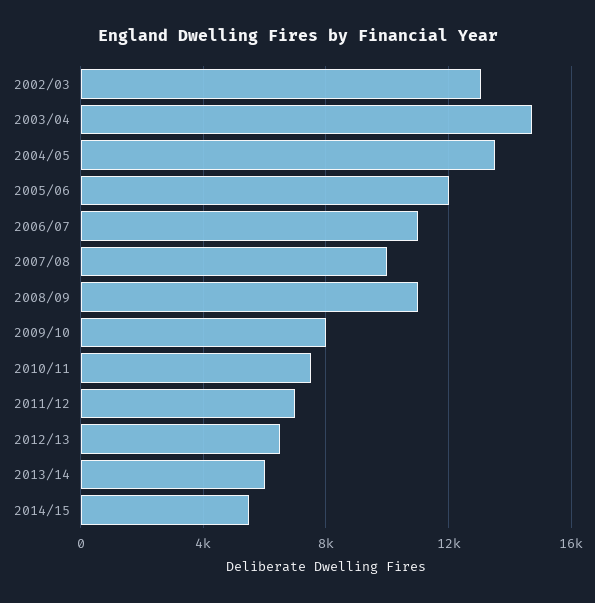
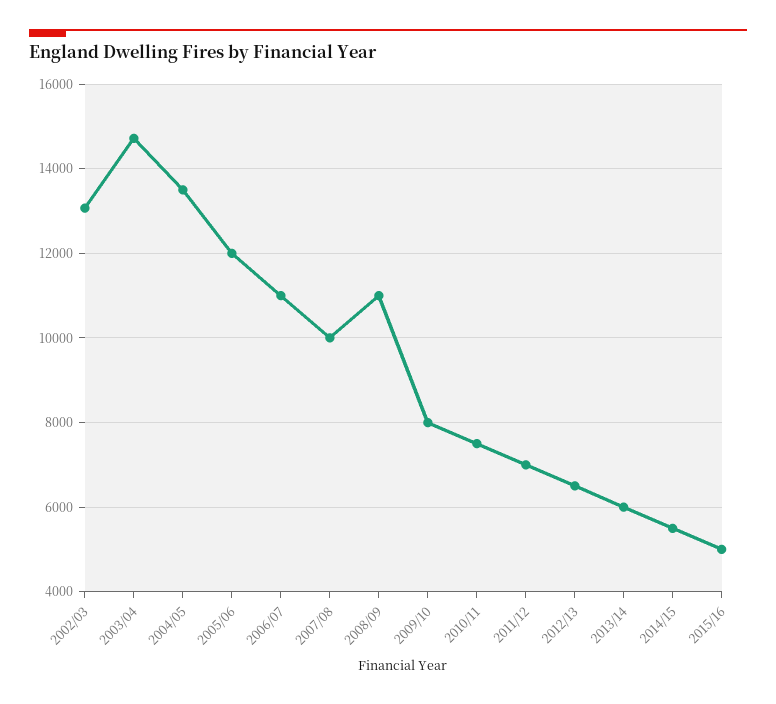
2015/16: none -> 5000

